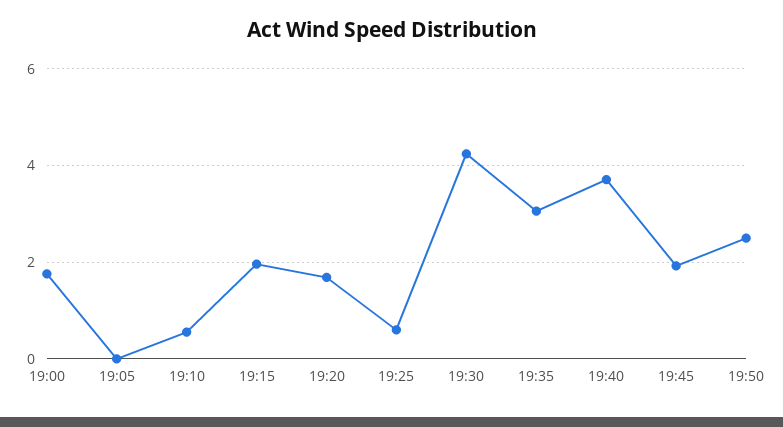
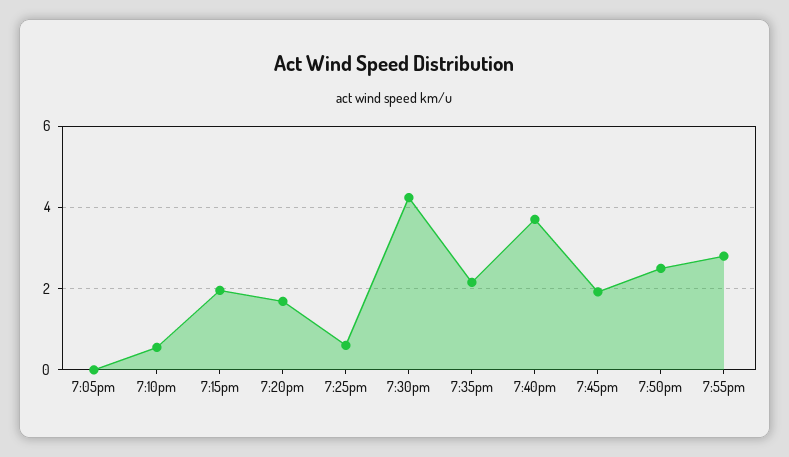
19:00: 1.8 -> none
19:35: 3 -> 2.2
7:55pm: none -> 2.8

